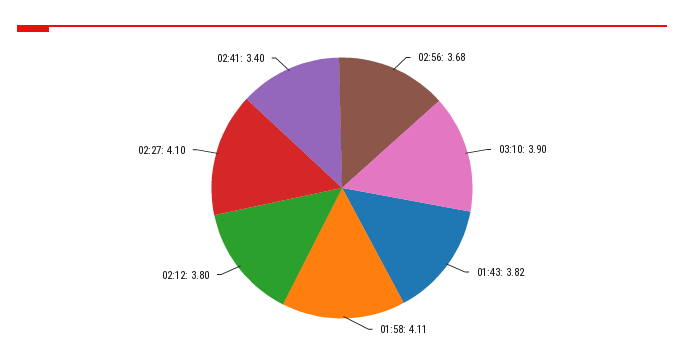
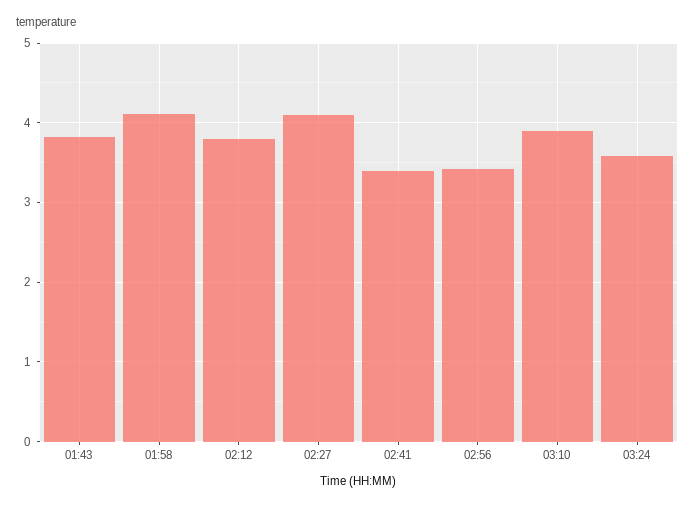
02:56: 3.68 -> 3.4
03:24: none -> 3.6

